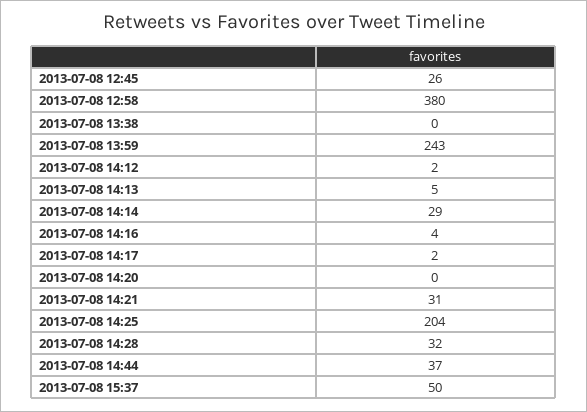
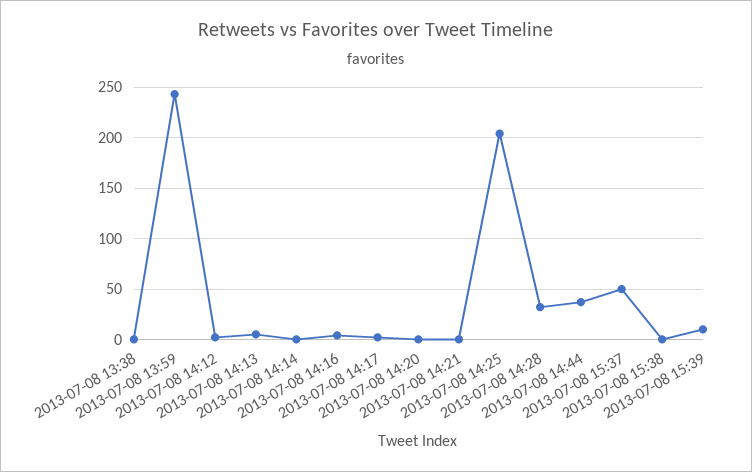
2013-07-08 12:45: 26 -> none
2013-07-08 12:58: 380 -> none
2013-07-08 14:14: 29 -> 0
2013-07-08 14:21: 31 -> 0
2013-07-08 15:38: none -> 0
2013-07-08 15:39: none -> 10

